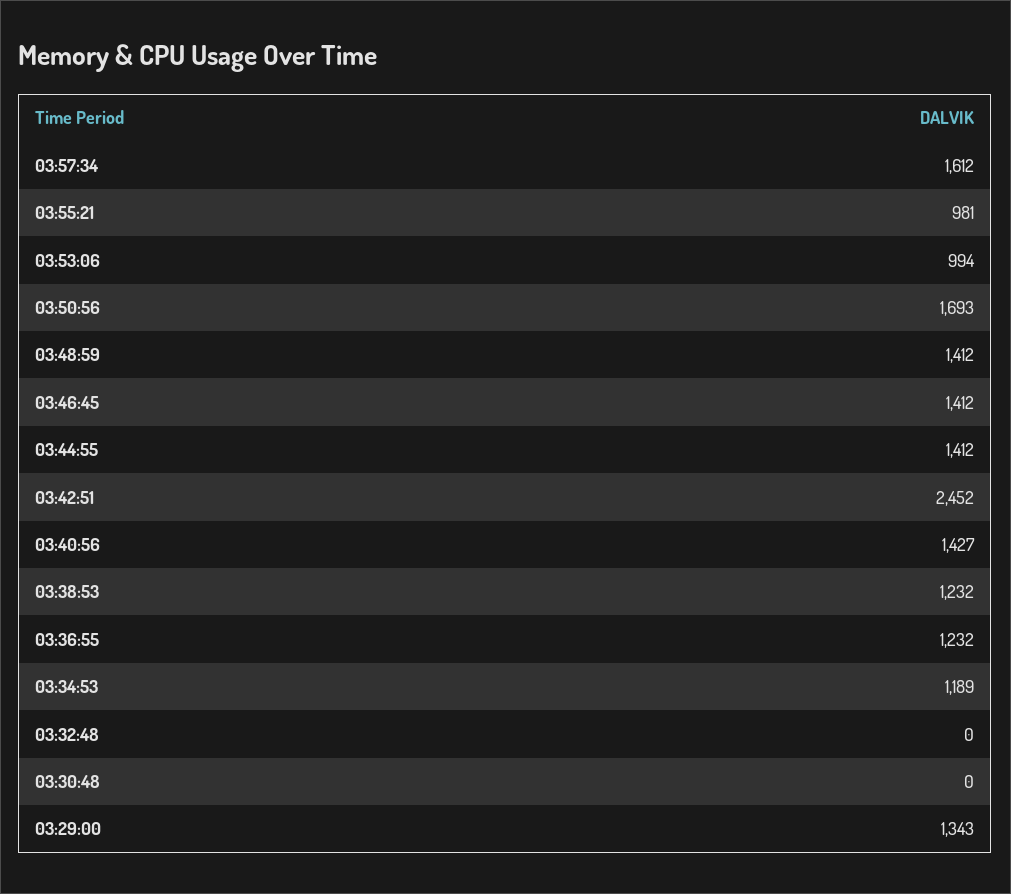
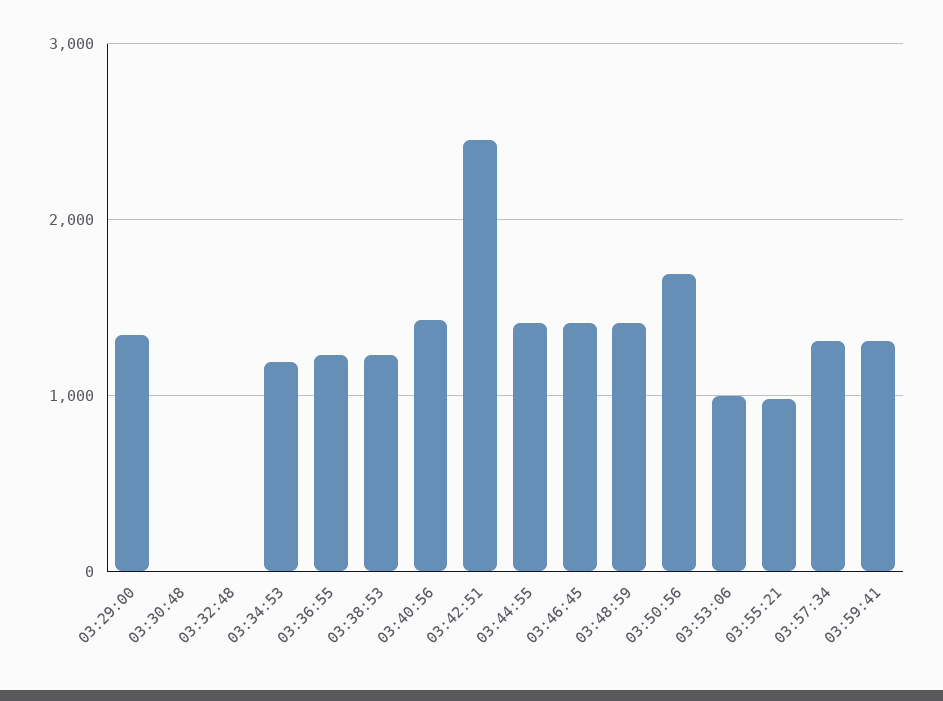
03:57:34: 1612 -> 1300
03:59:41: none -> 1300

